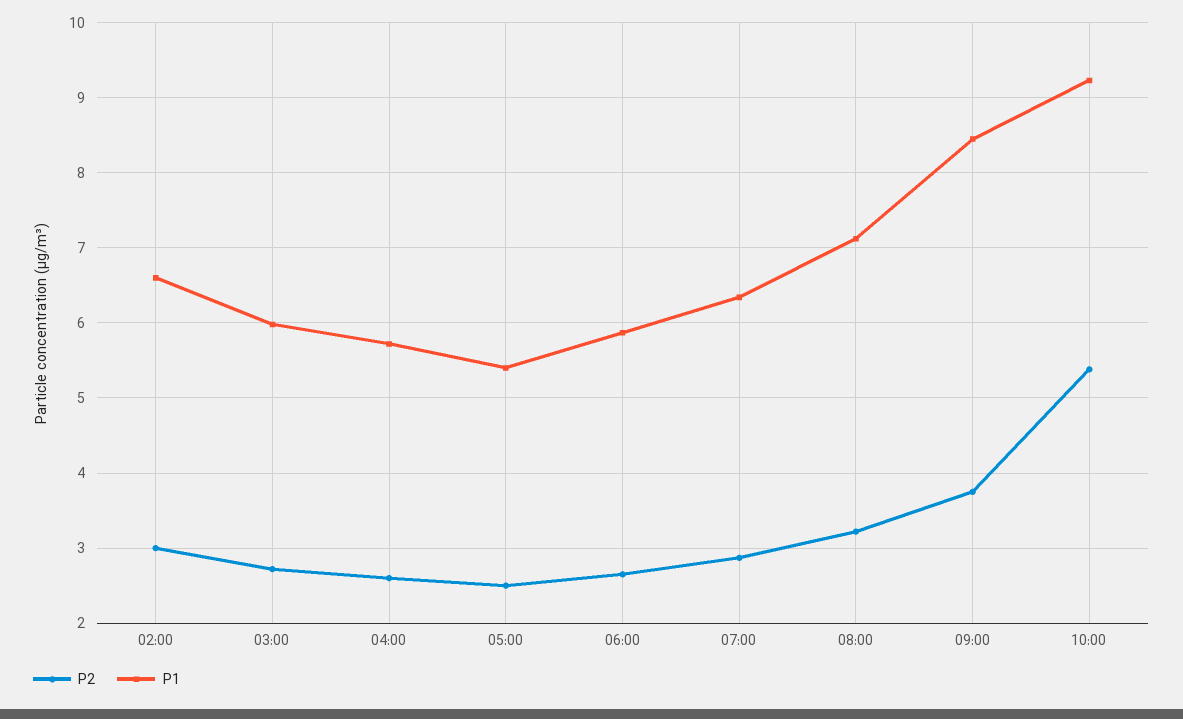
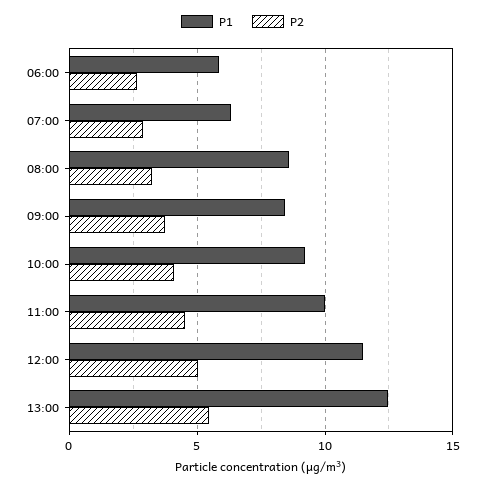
P2, 02:00: 3 -> none
P1, 02:00: 6.6 -> none
P2, 03:00: 2.7 -> none
P1, 03:00: 6 -> none
P2, 04:00: 2.6 -> none
P1, 04:00: 5.7 -> none
P2, 05:00: 2.5 -> none
P1, 05:00: 5.4 -> none
P1, 08:00: 7.1 -> 8.5
P2, 10:00: 5.4 -> 4
P1, 11:00: none -> 10
P2, 11:00: none -> 4.5
P1, 12:00: none -> 11.5
P2, 12:00: none -> 5
P1, 13:00: none -> 12.5
P2, 13:00: none -> 5.5

